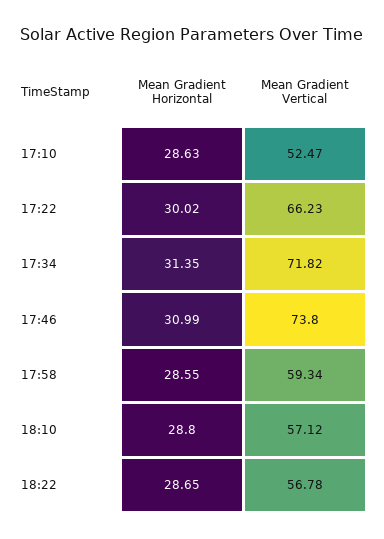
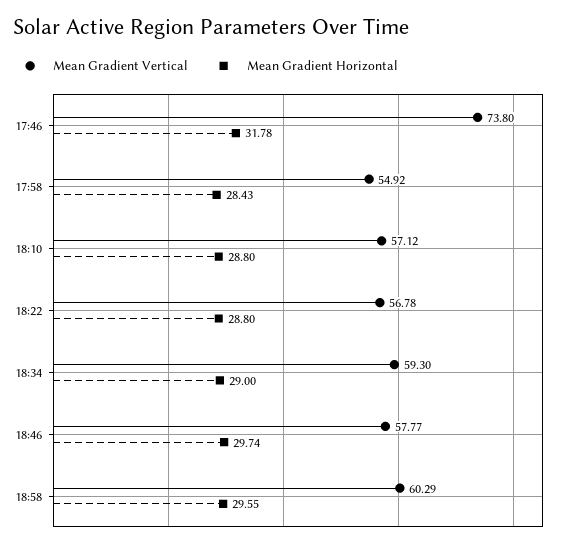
Mean Gradient Horizontal, 17:10: 28.63 -> none
Mean Gradient Vertical, 17:10: 52.47 -> none
Mean Gradient Horizontal, 17:22: 30.02 -> none
Mean Gradient Vertical, 17:22: 66.23 -> none
Mean Gradient Horizontal, 17:34: 31.35 -> none
Mean Gradient Vertical, 17:34: 71.82 -> none
Mean Gradient Horizontal, 17:46: 30.99 -> 31.78
Mean Gradient Horizontal, 17:58: 28.55 -> 28.43
Mean Gradient Vertical, 17:58: 59.34 -> 54.92
Mean Gradient Horizontal, 18:22: 28.65 -> 28.8
Mean Gradient Vertical, 18:34: none -> 59.3
Mean Gradient Horizontal, 18:34: none -> 29
Mean Gradient Vertical, 18:46: none -> 57.77
Mean Gradient Horizontal, 18:46: none -> 29.74
Mean Gradient Vertical, 18:58: none -> 60.29
Mean Gradient Horizontal, 18:58: none -> 29.55

